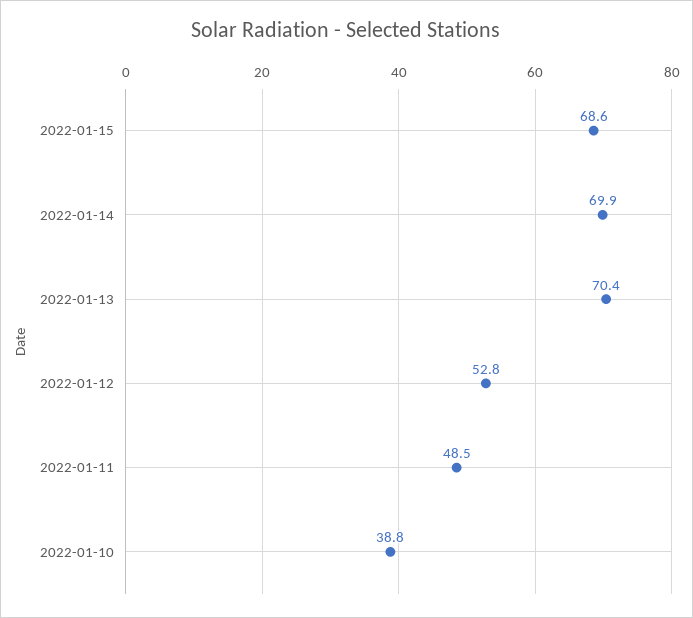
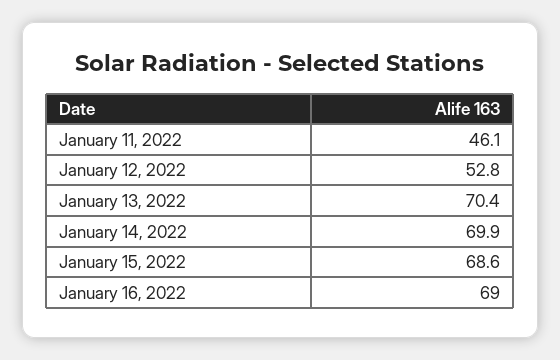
2022-01-11: 48.5 -> 46.1
2022-01-10: 38.8 -> none
January 16, 2022: none -> 69

